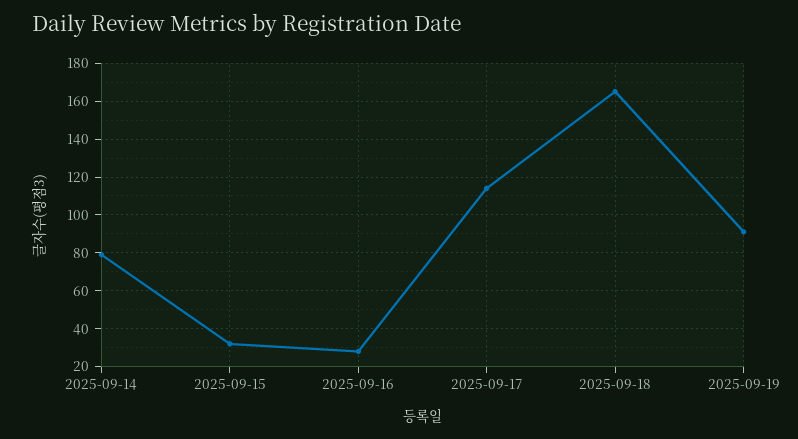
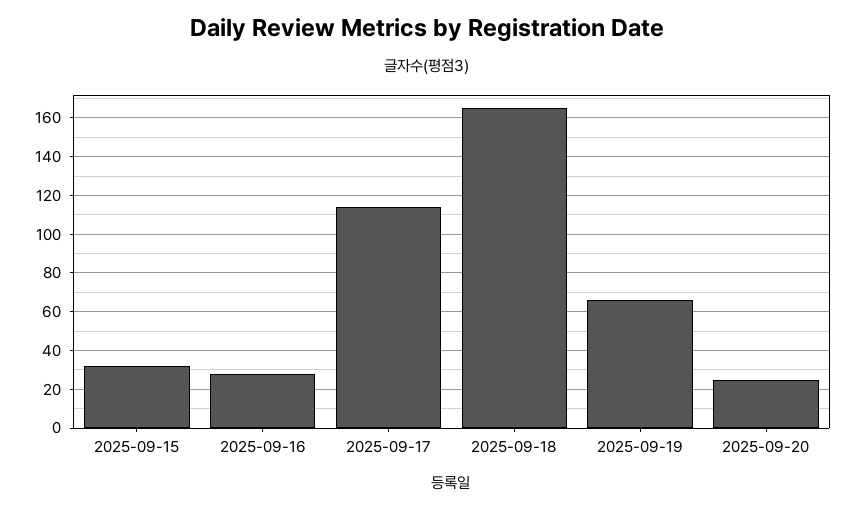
2025-09-14: 80 -> none
2025-09-19: 90 -> 65
2025-09-20: none -> 25

